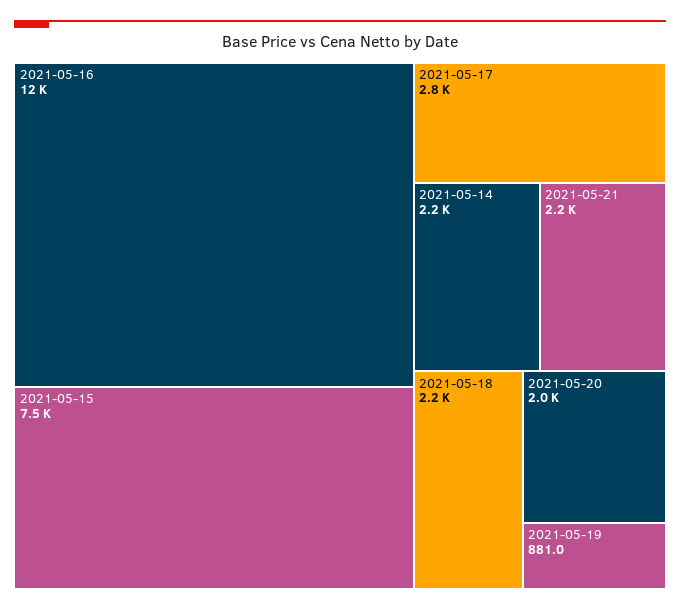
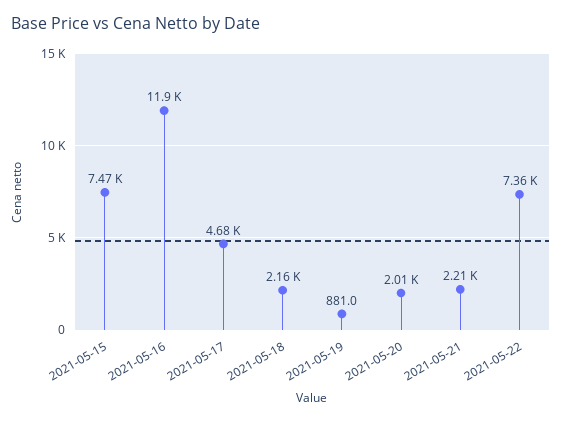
2021-05-17: 2800 -> 4680
2021-05-14: 2200 -> none
2021-05-22: none -> 7360

